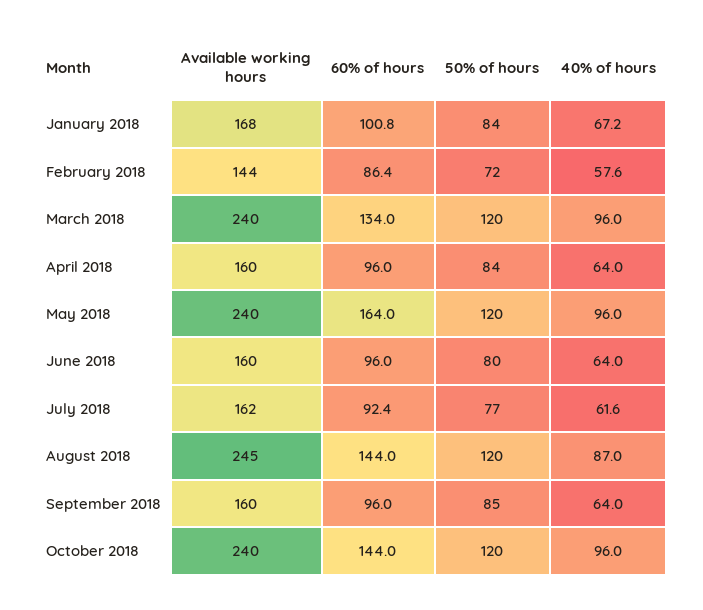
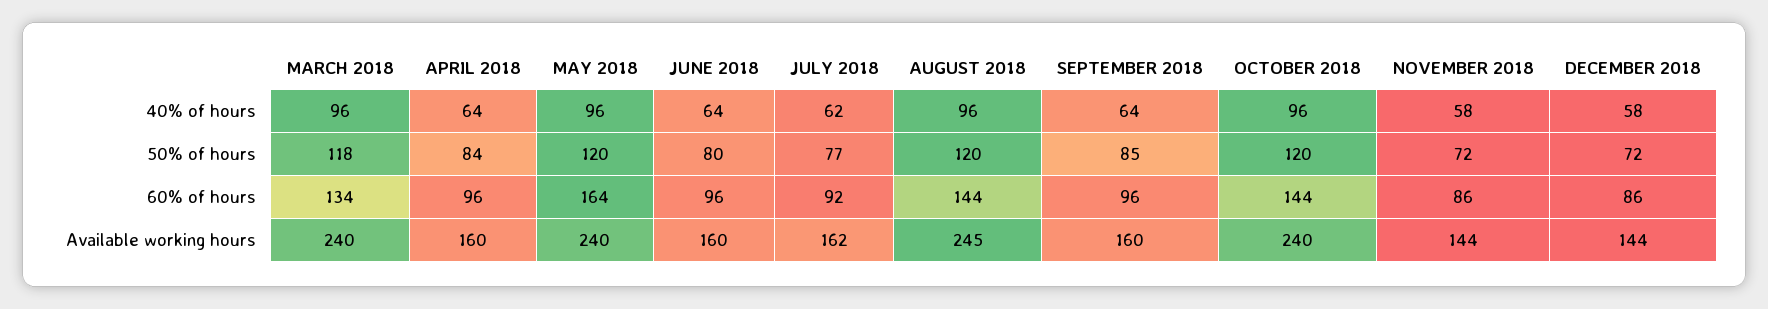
Available working hours, January 2018: 168 -> none
60% of hours, January 2018: 100.8 -> none
50% of hours, January 2018: 84 -> none
40% of hours, January 2018: 67.2 -> none
Available working hours, February 2018: 144 -> none
60% of hours, February 2018: 86.4 -> none
50% of hours, February 2018: 72 -> none
40% of hours, February 2018: 57.6 -> none
50% of hours, March 2018: 120 -> 118
40% of hours, August 2018: 87 -> 96
40% of hours, NOVEMBER 2018: none -> 58
40% of hours, DECEMBER 2018: none -> 58
50% of hours, NOVEMBER 2018: none -> 72
50% of hours, DECEMBER 2018: none -> 72
60% of hours, NOVEMBER 2018: none -> 86
60% of hours, DECEMBER 2018: none -> 86
Available working hours, NOVEMBER 2018: none -> 144
Available working hours, DECEMBER 2018: none -> 144

